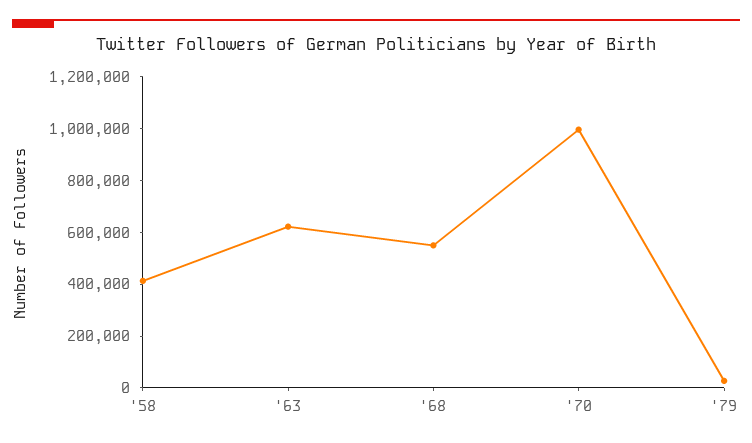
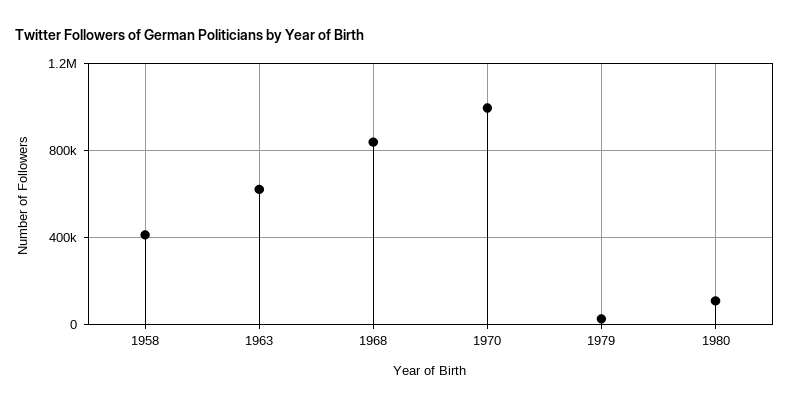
'68: 550000 -> 850000
1980: none -> 100000

